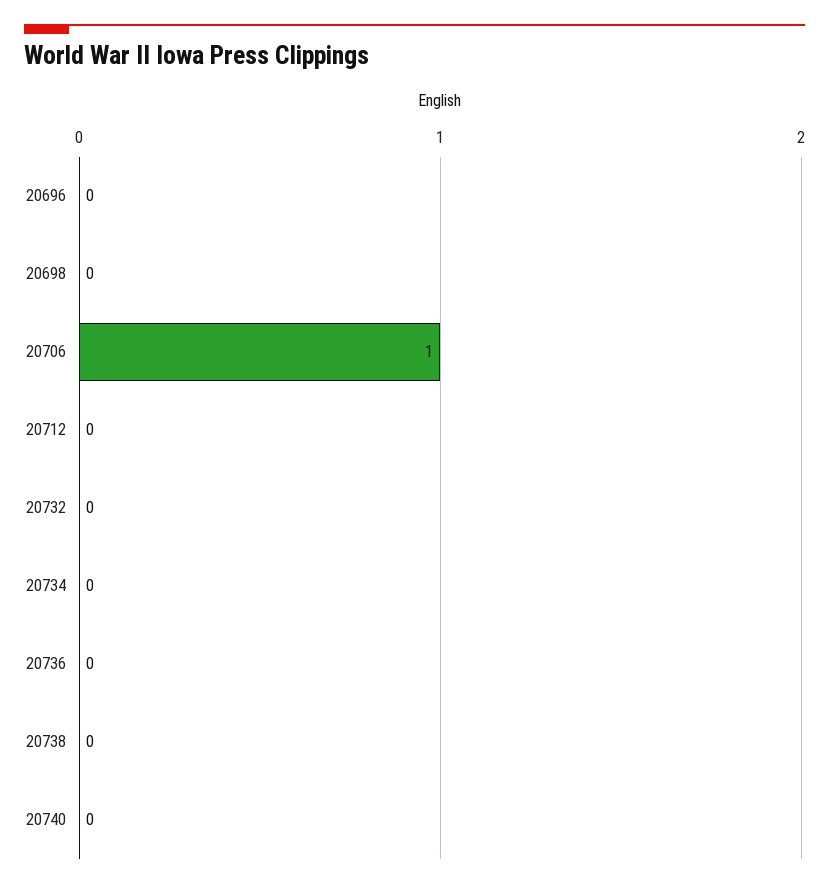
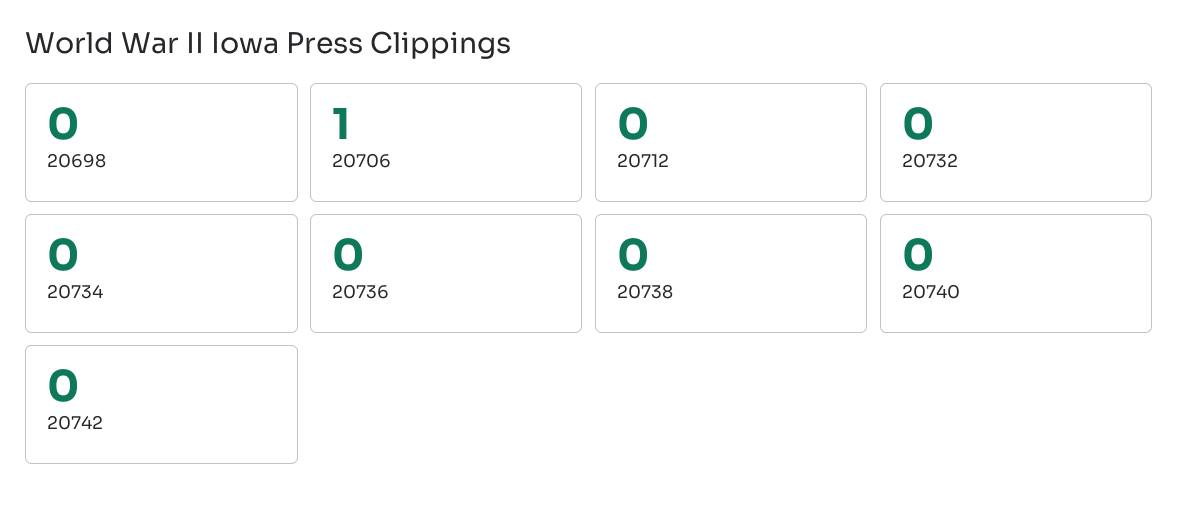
20696: 0 -> none
20742: none -> 0

